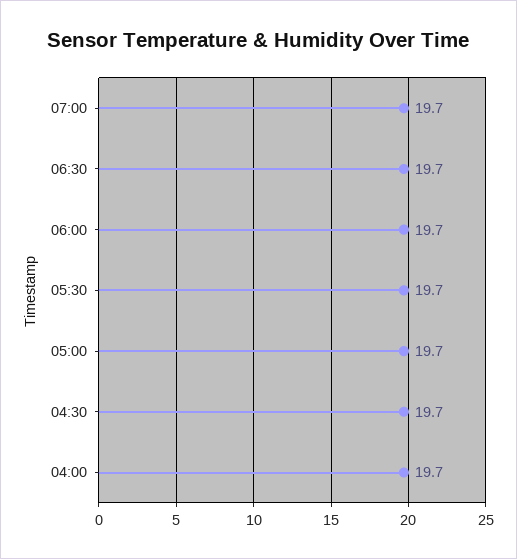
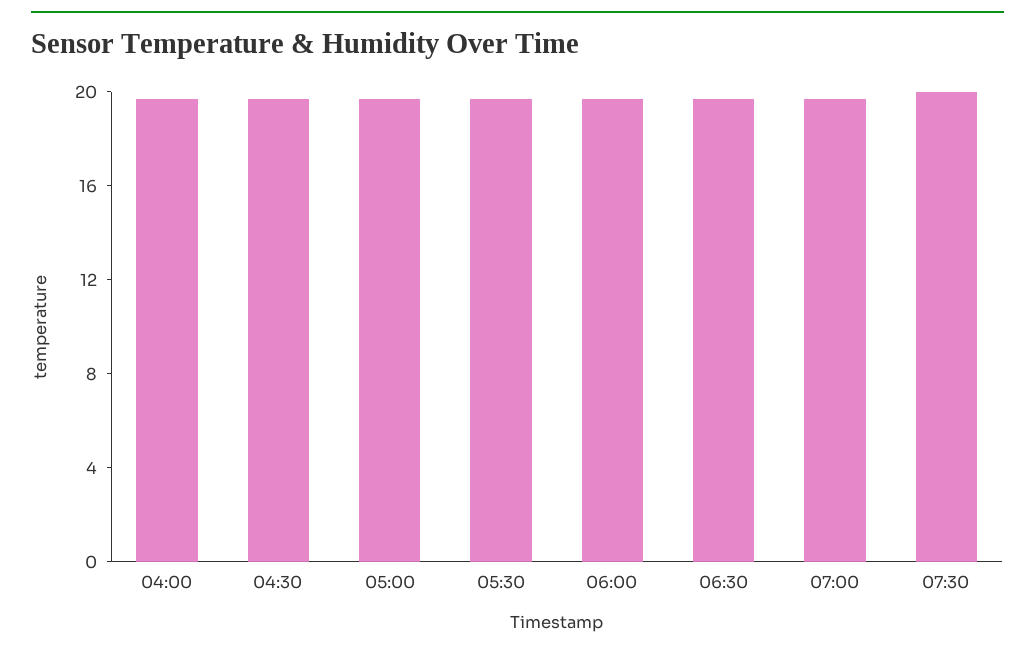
07:30: none -> 20

